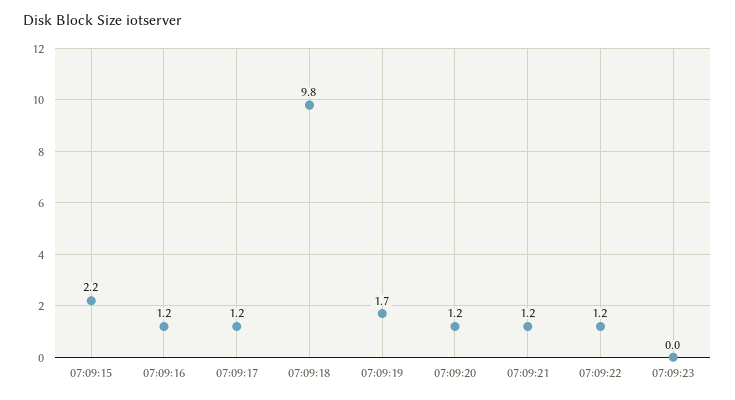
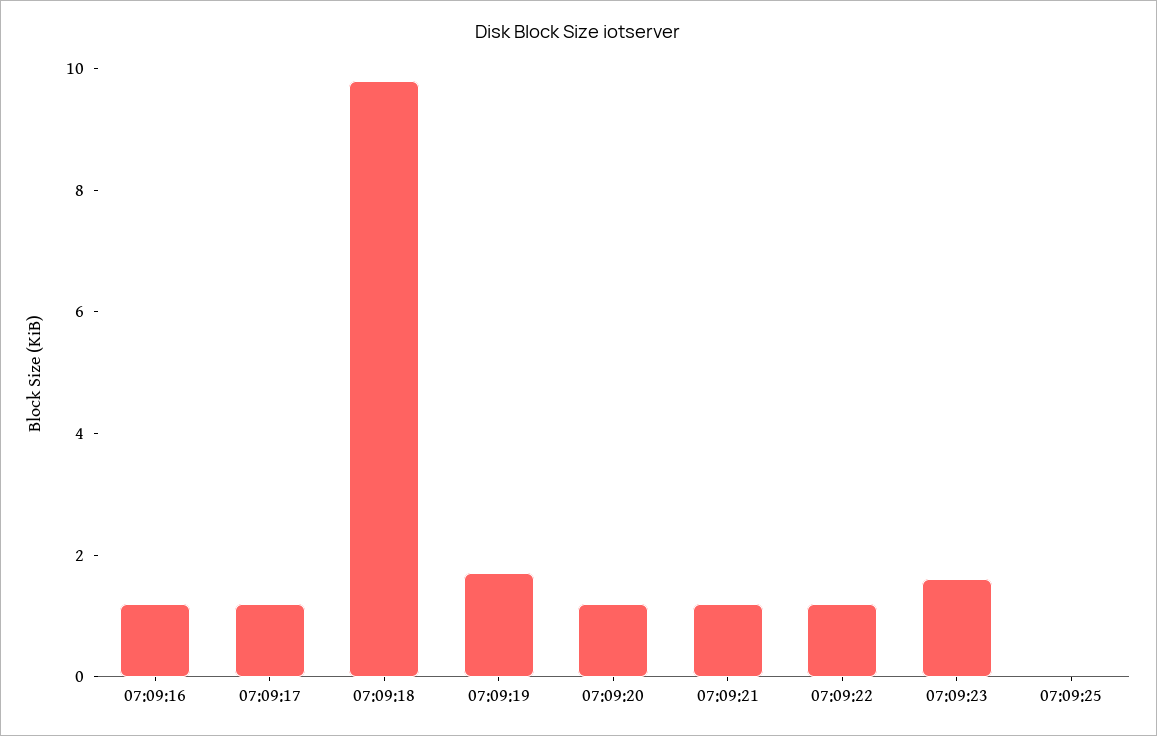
07:09:15: 2.2 -> none
07:09:23: 0 -> 1.5
07:09:25: none -> 0

